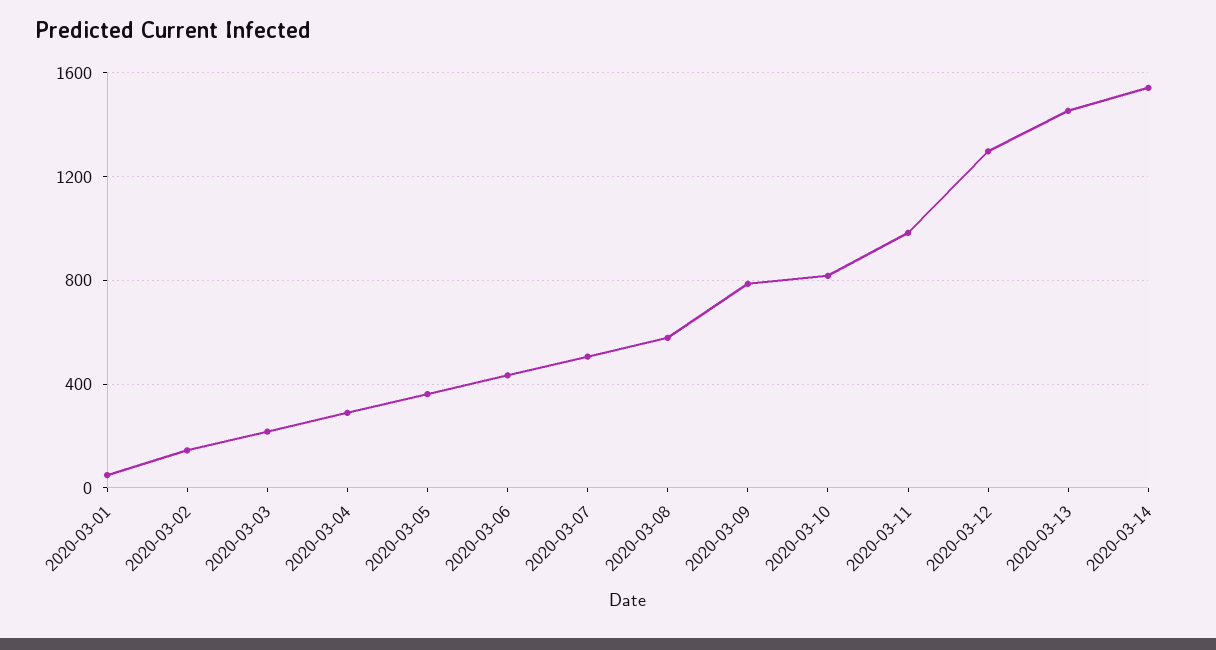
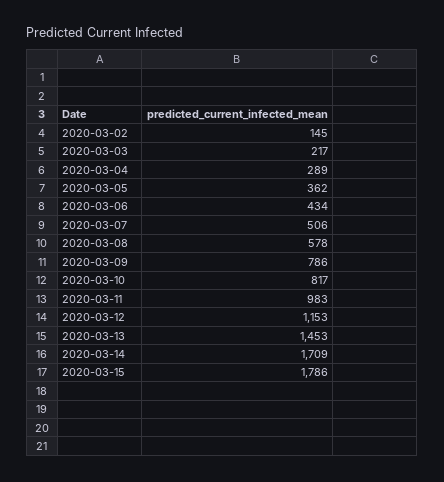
2020-03-01: 50 -> none
2020-03-12: 1300 -> 1153
2020-03-14: 1550 -> 1709
2020-03-15: none -> 1786

